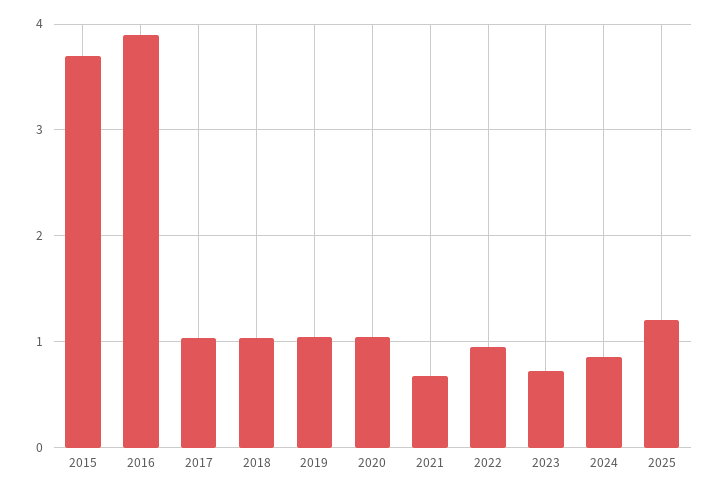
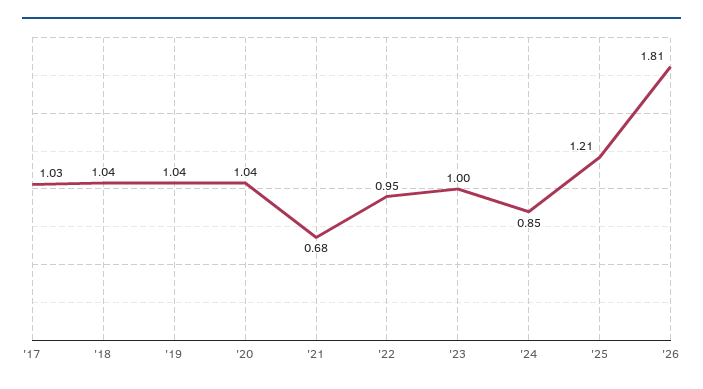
2015: 3.7 -> none
2016: 3.9 -> none
2023: 0.7 -> 1
'26: none -> 1.81

